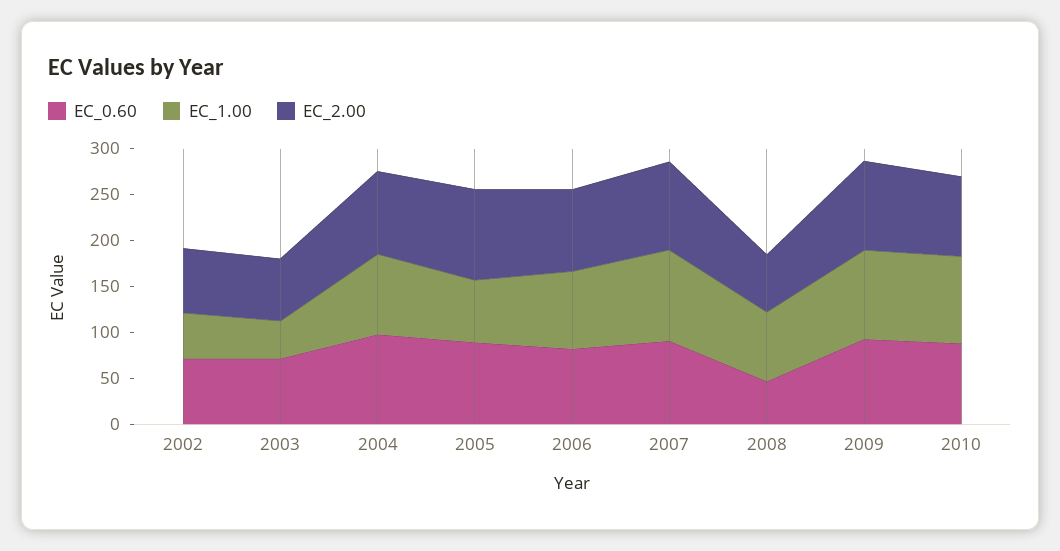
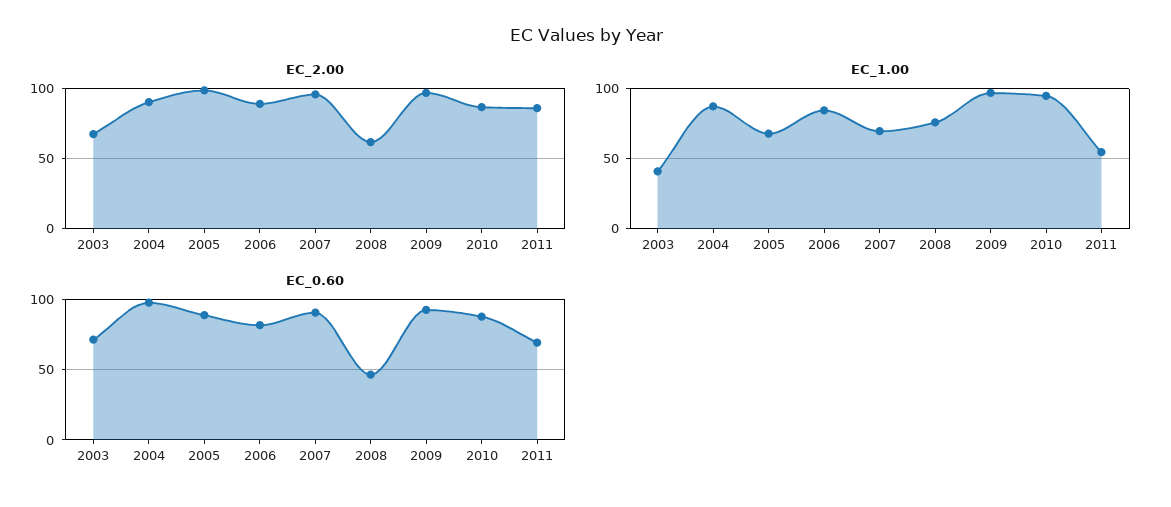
EC_0.60, 2002: 70 -> none
EC_1.00, 2002: 50 -> none
EC_2.00, 2002: 70 -> none
EC_1.00, 2007: 100 -> 70
EC_2.00, 2011: none -> 85
EC_1.00, 2011: none -> 55
EC_0.60, 2011: none -> 70

